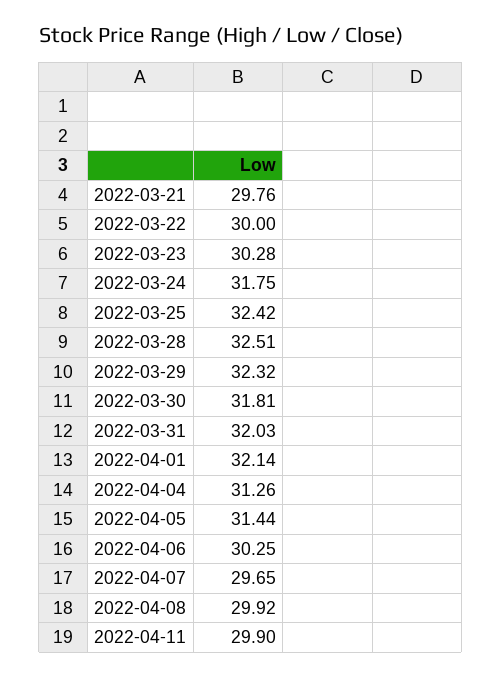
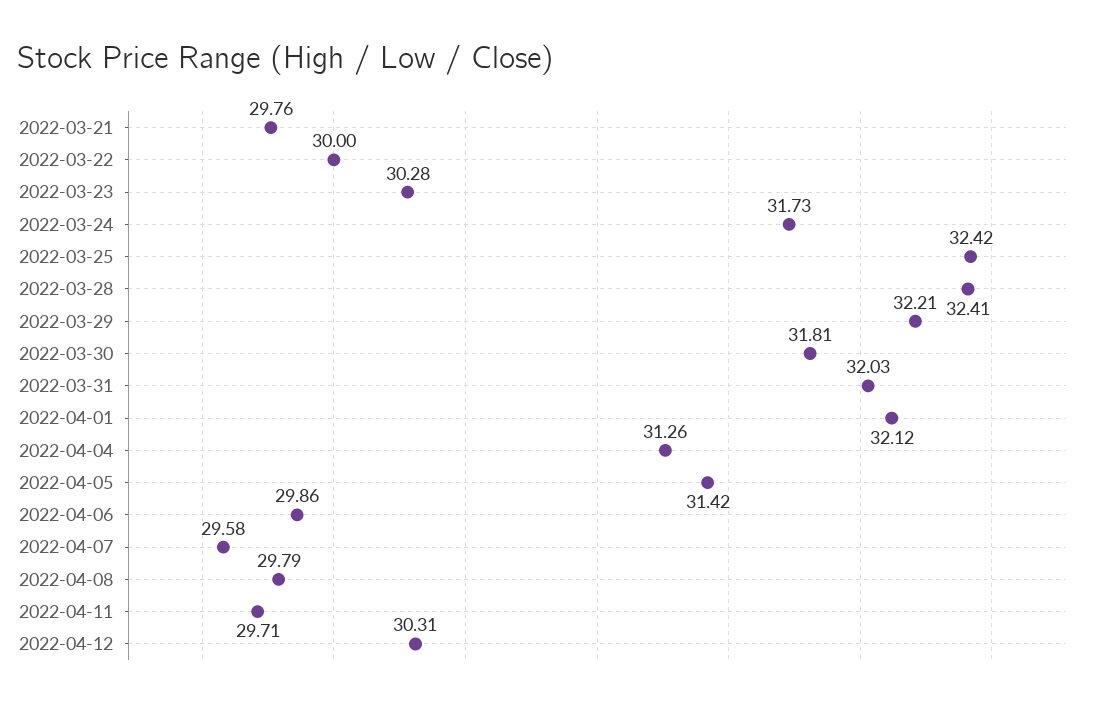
2022-03-24: 31.75 -> 31.73
2022-03-28: 32.51 -> 32.41
2022-03-29: 32.32 -> 32.21
2022-04-01: 32.14 -> 32.12
2022-04-05: 31.44 -> 31.42
2022-04-06: 30.25 -> 29.86
2022-04-07: 29.65 -> 29.58
2022-04-08: 29.92 -> 29.79
2022-04-11: 29.9 -> 29.71
2022-04-12: none -> 30.31

